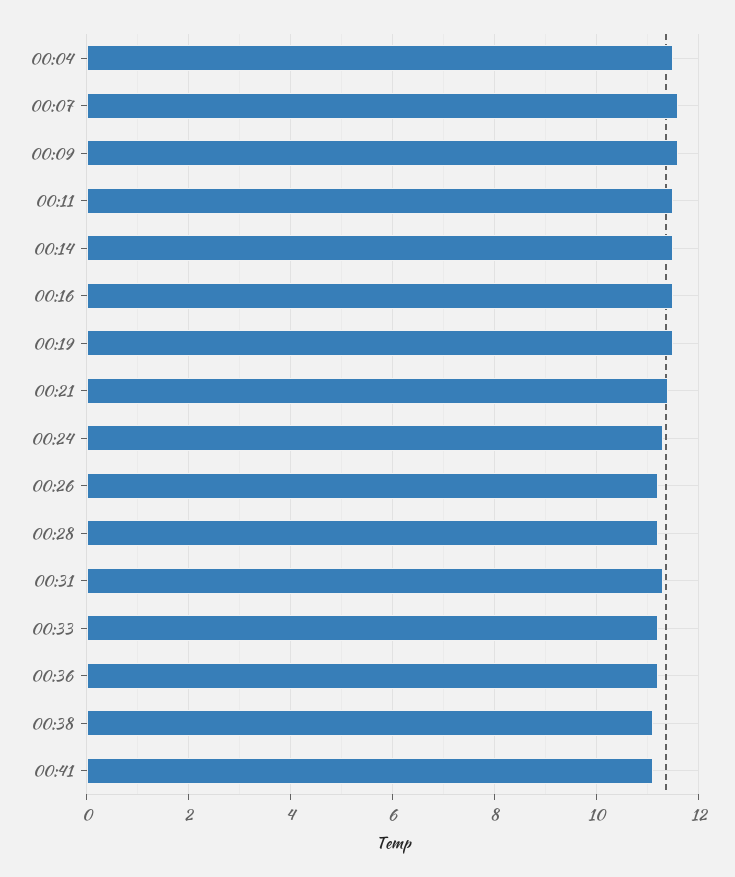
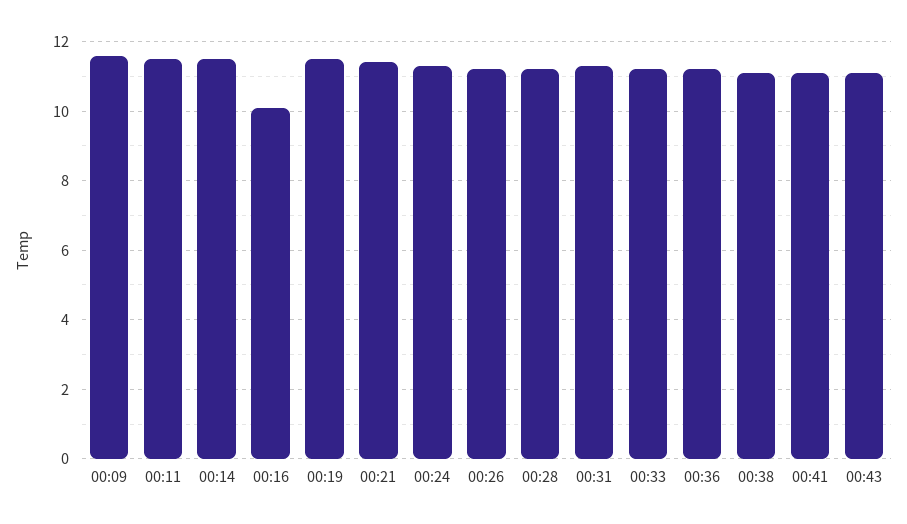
00:04: 11.5 -> none
00:07: 11.5 -> none
00:16: 11.5 -> 10
00:43: none -> 11

